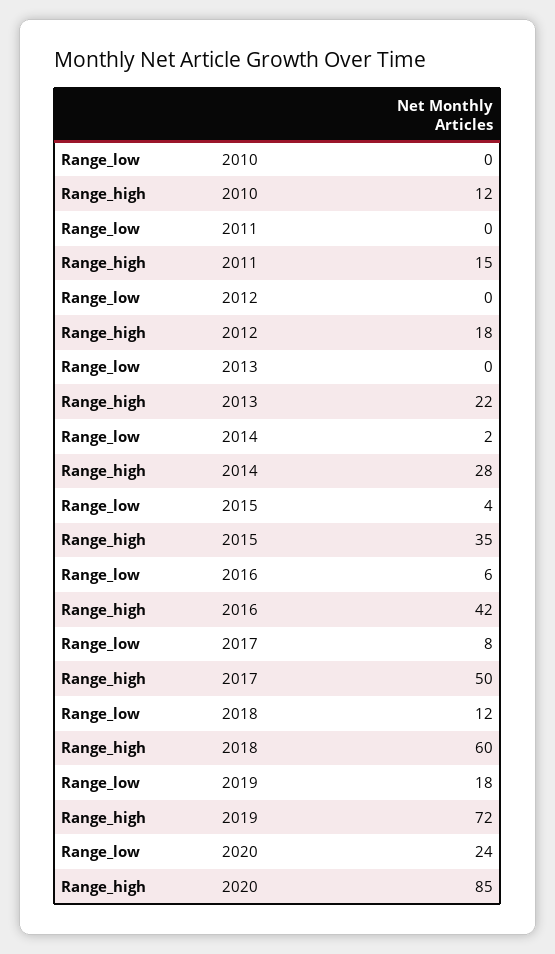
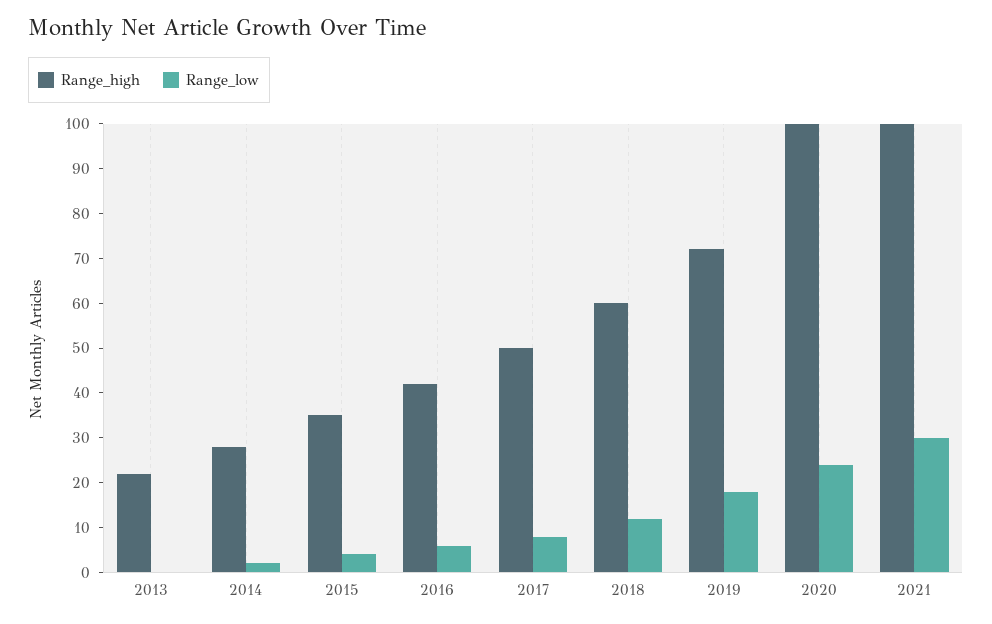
Range_low, 2010: 0 -> none
Range_high, 2010: 12 -> none
Range_low, 2011: 0 -> none
Range_high, 2011: 15 -> none
Range_low, 2012: 0 -> none
Range_high, 2012: 18 -> none
Range_high, 2020: 85 -> 100
Range_high, 2021: none -> 100
Range_low, 2021: none -> 30

